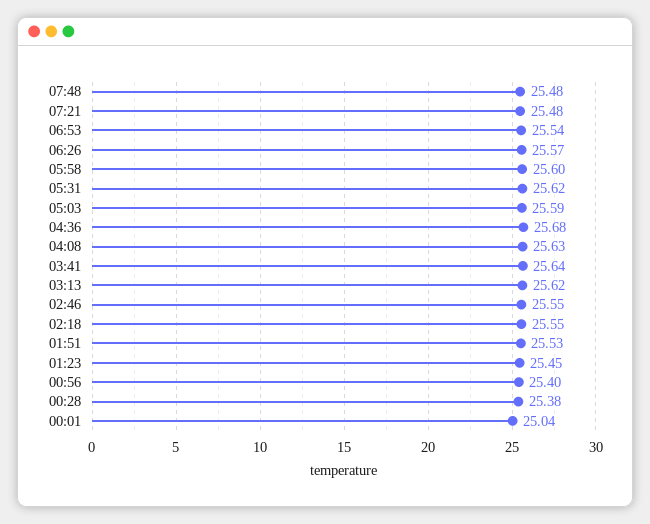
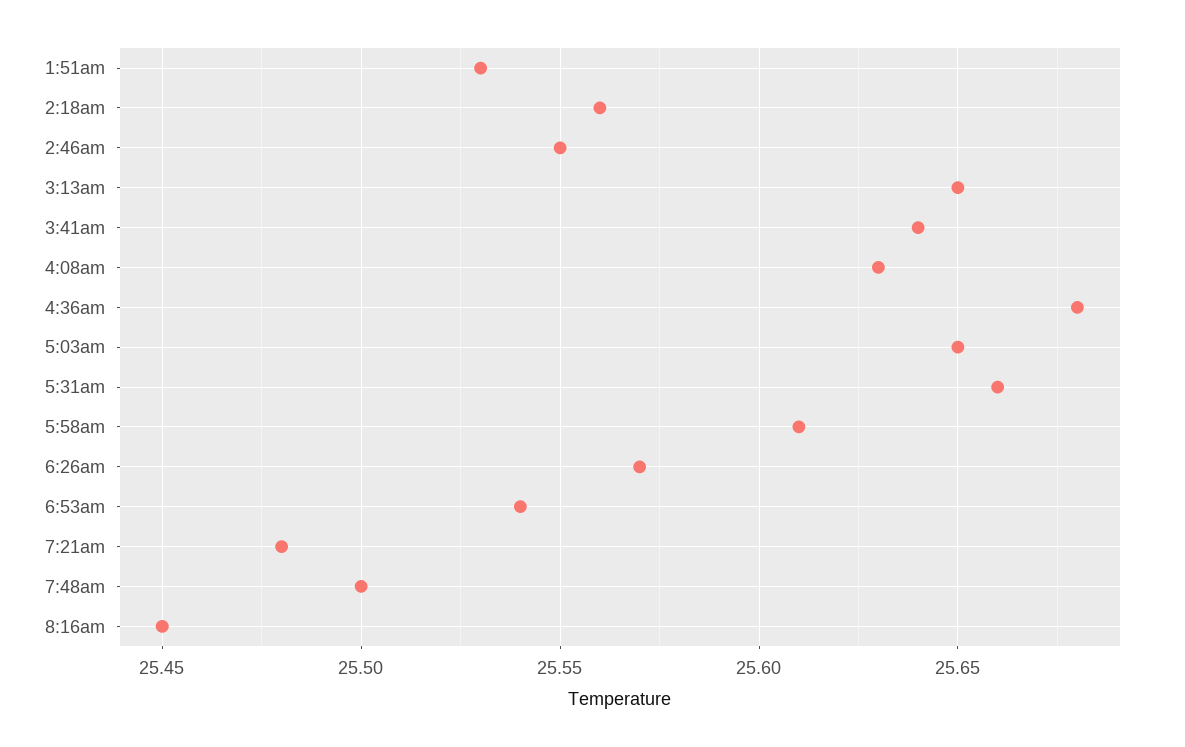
07:48: 25.48 -> 25.5
05:58: 25.6 -> 25.61
05:31: 25.62 -> 25.66
05:03: 25.59 -> 25.65
03:13: 25.62 -> 25.65
02:18: 25.55 -> 25.56
01:23: 25.45 -> none
00:56: 25.4 -> none
00:28: 25.38 -> none
00:01: 25.04 -> none
8:16am: none -> 25.45

